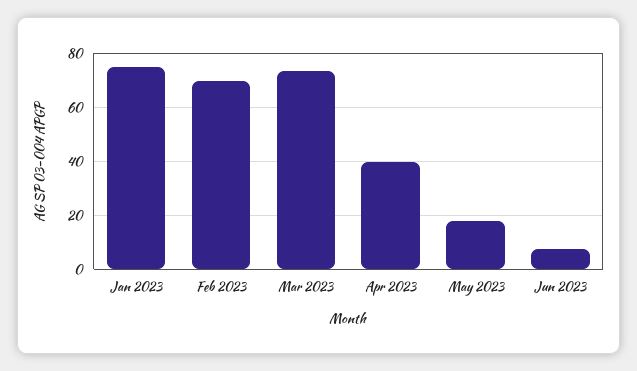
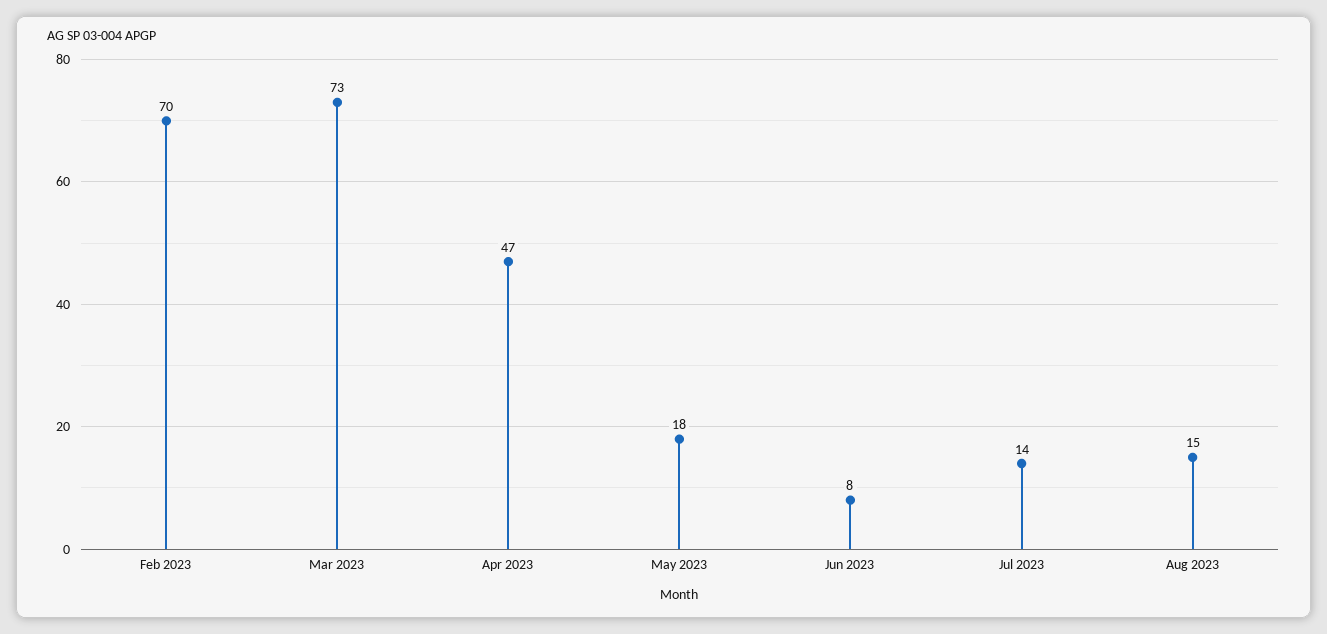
Jan 2023: 75 -> none
Apr 2023: 40 -> 47
Jul 2023: none -> 14
Aug 2023: none -> 15

